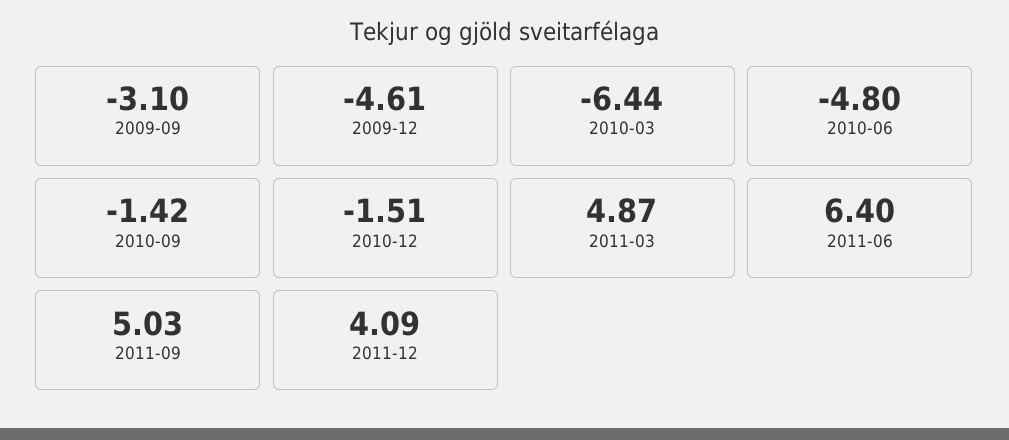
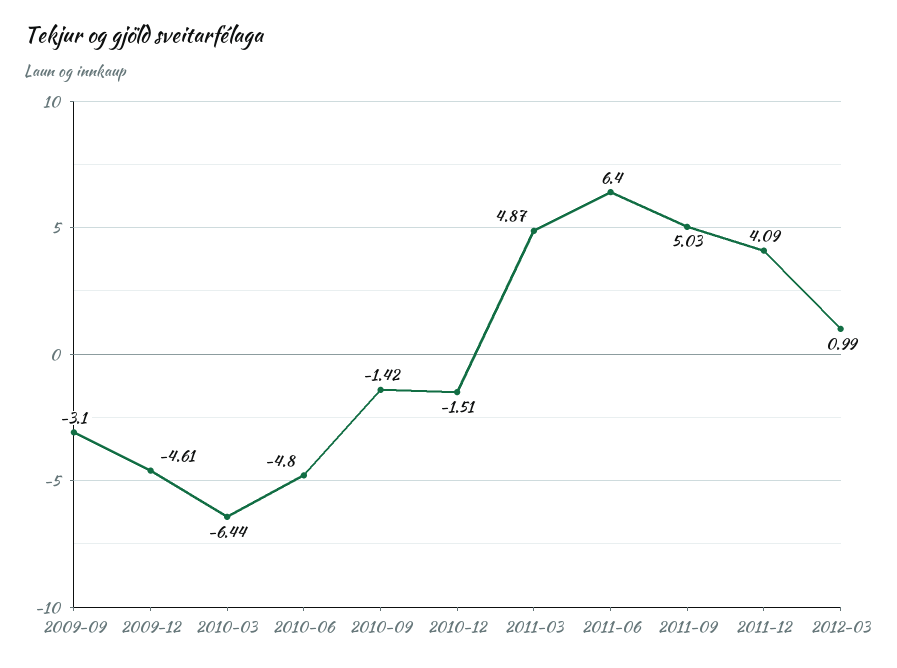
2012-03: none -> 0.99

